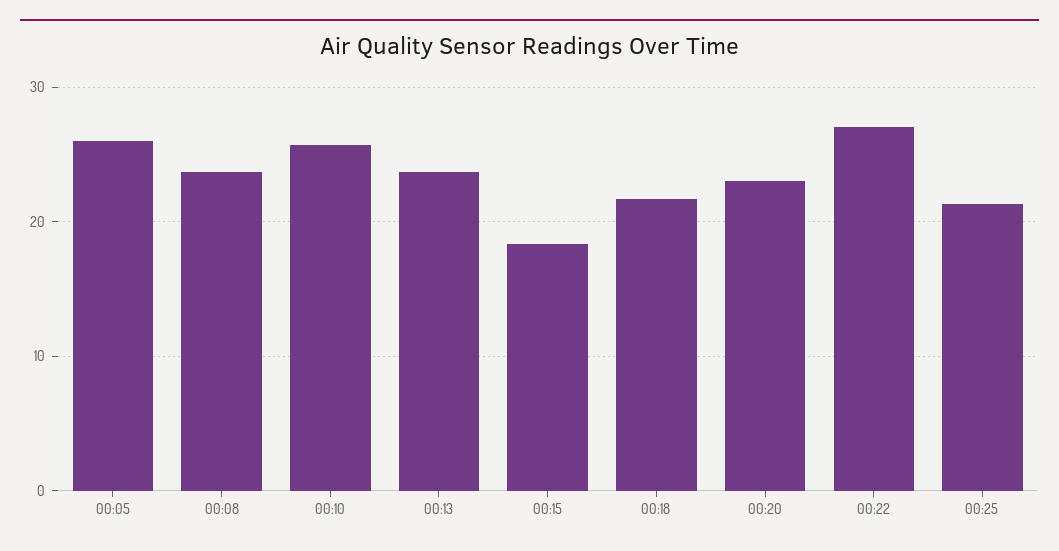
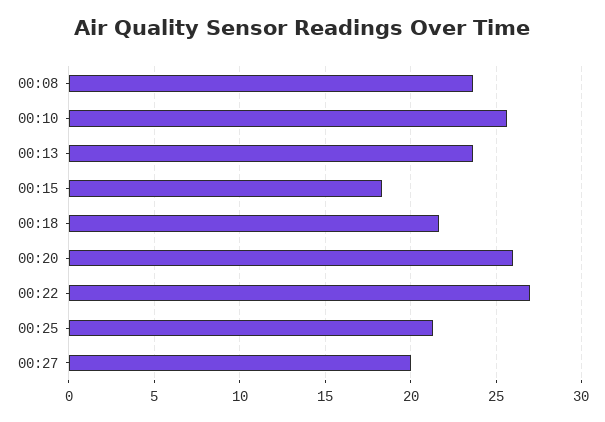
00:05: 26 -> none
00:20: 23 -> 26
00:27: none -> 20

